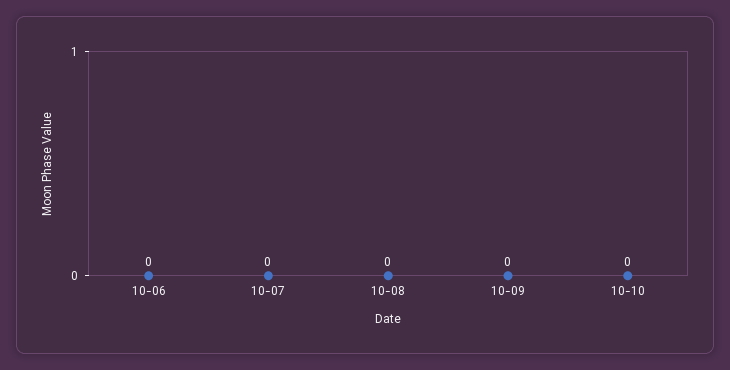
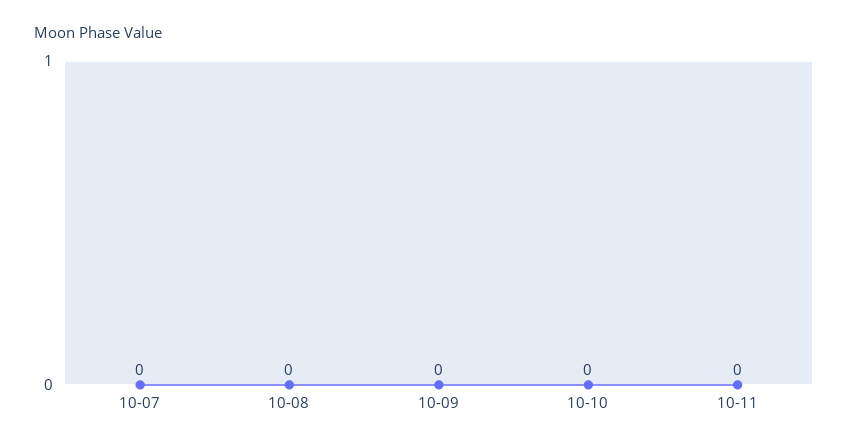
10-06: 0 -> none
10-11: none -> 0

